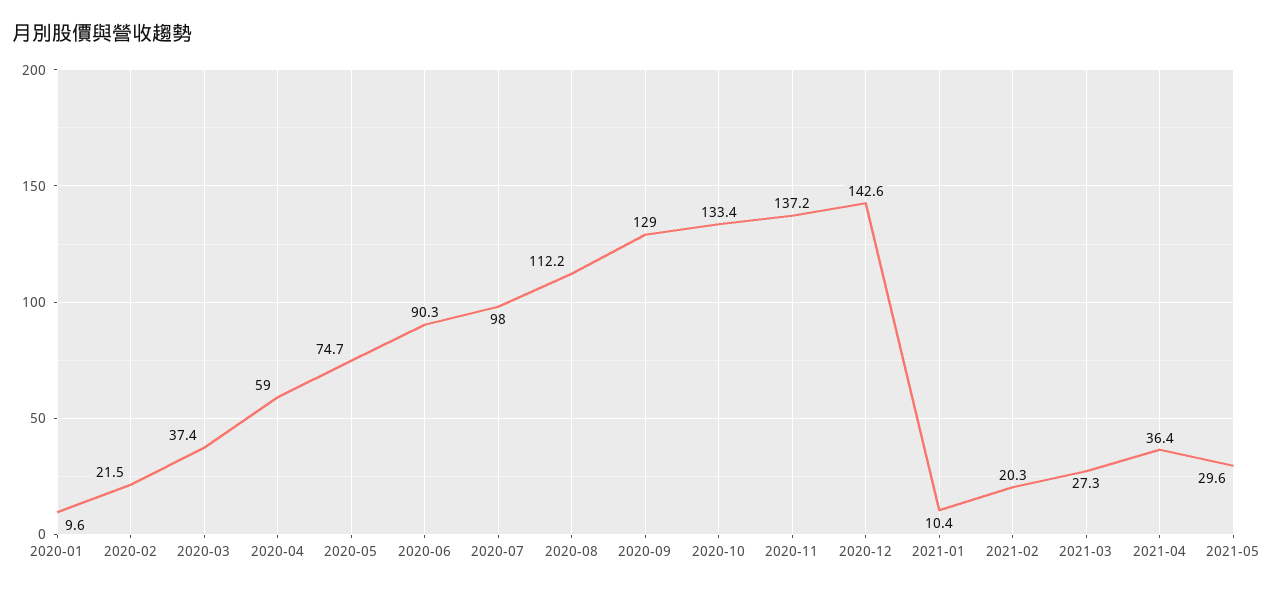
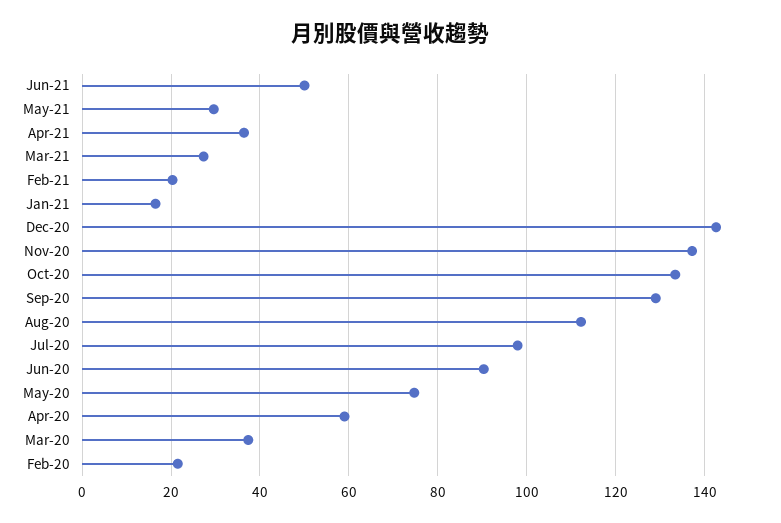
2020-01: 9.6 -> none
2021-01: 10.4 -> 16
Jun-21: none -> 50

